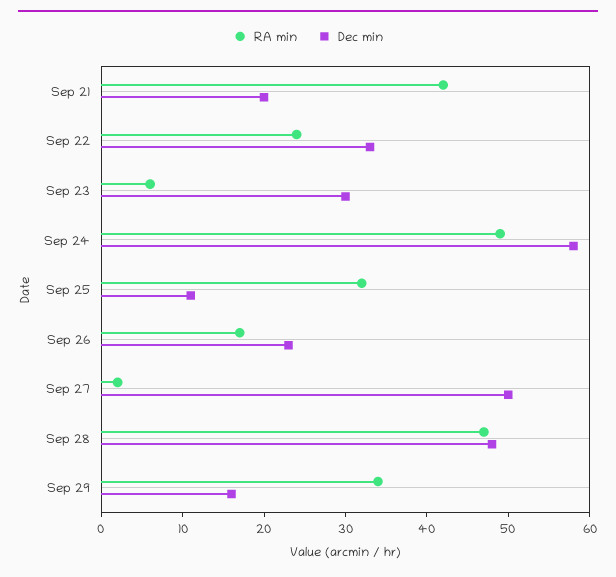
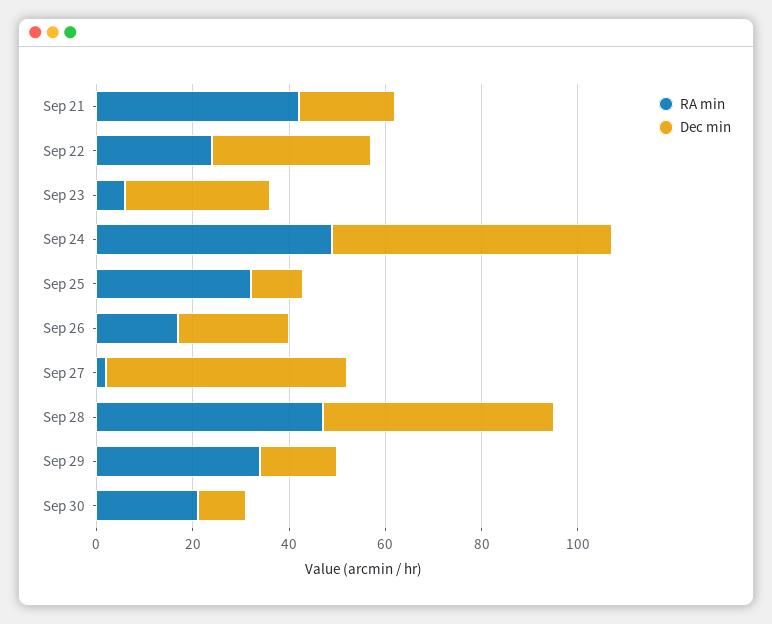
RA min, Sep 30: none -> 20
Dec min, Sep 30: none -> 10

